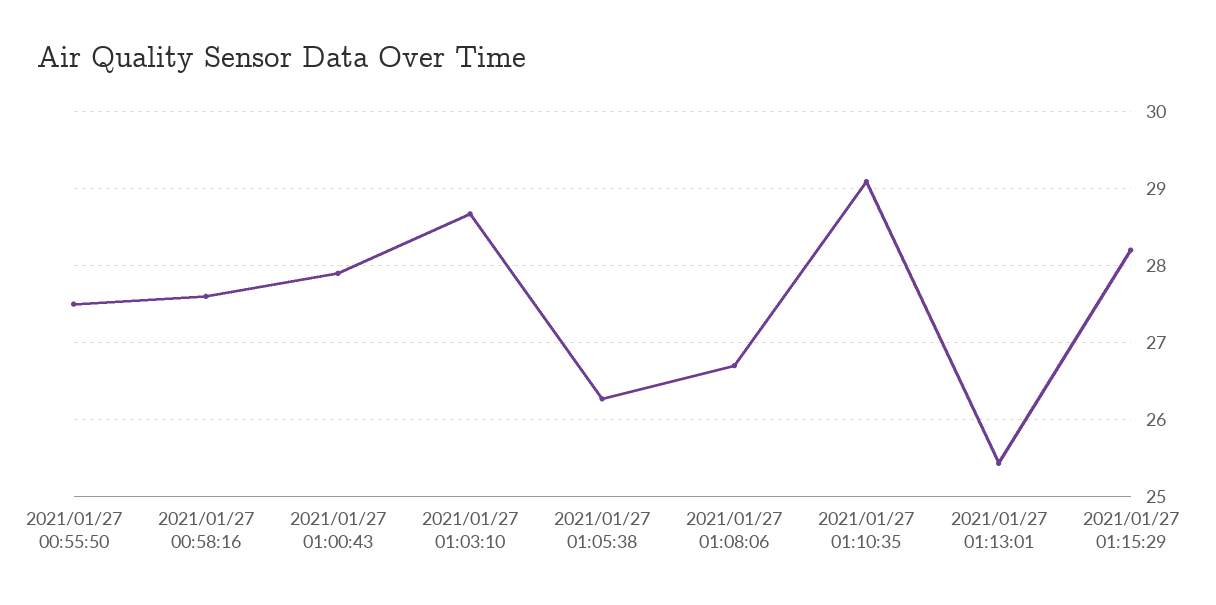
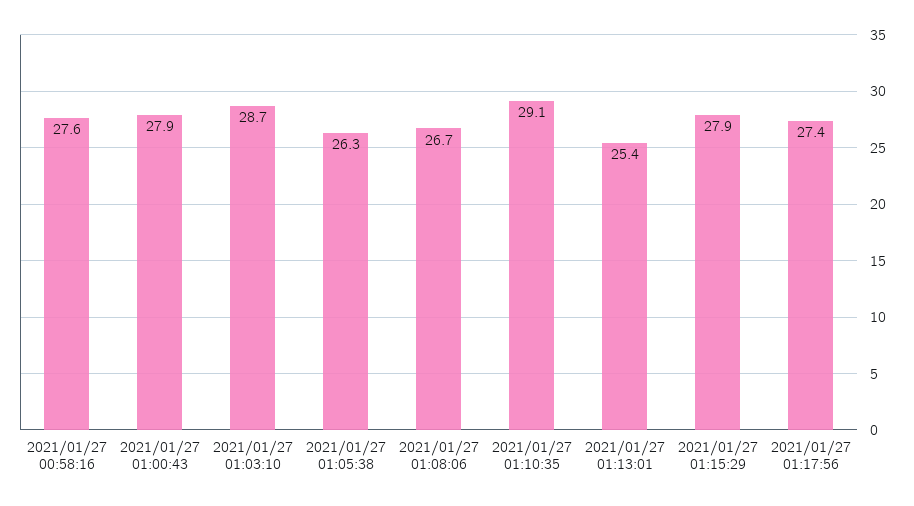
2021/01/27 00:55:50: 27.5 -> none
2021/01/27 01:15:29: 28.2 -> 27.9
2021/01/27 01:17:56: none -> 27.4

